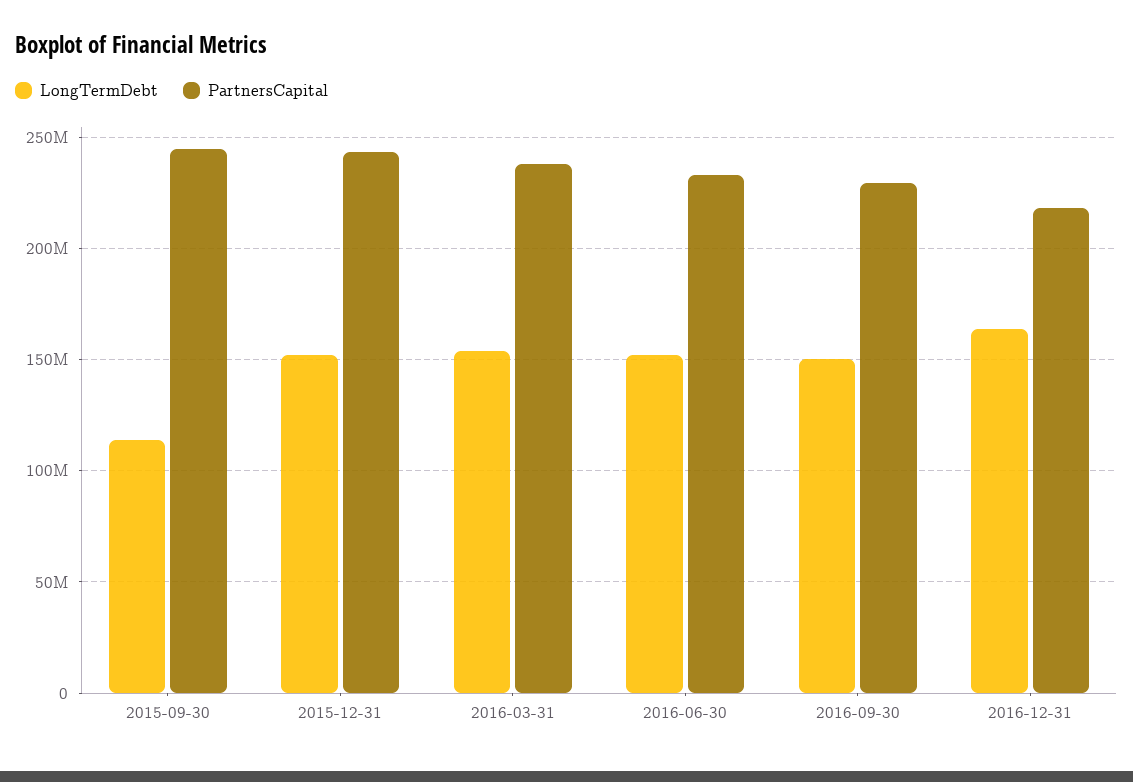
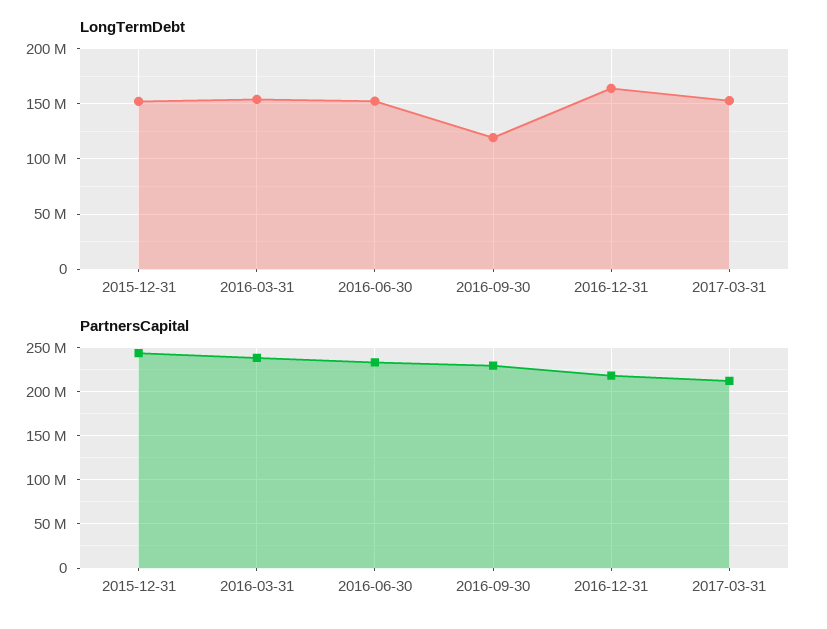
LongTermDebt, 2015-09-30: 115000000 -> none
PartnersCapital, 2015-09-30: 245000000 -> none
LongTermDebt, 2016-09-30: 150000000 -> 120000000
LongTermDebt, 2017-03-31: none -> 150000000
PartnersCapital, 2017-03-31: none -> 210000000

